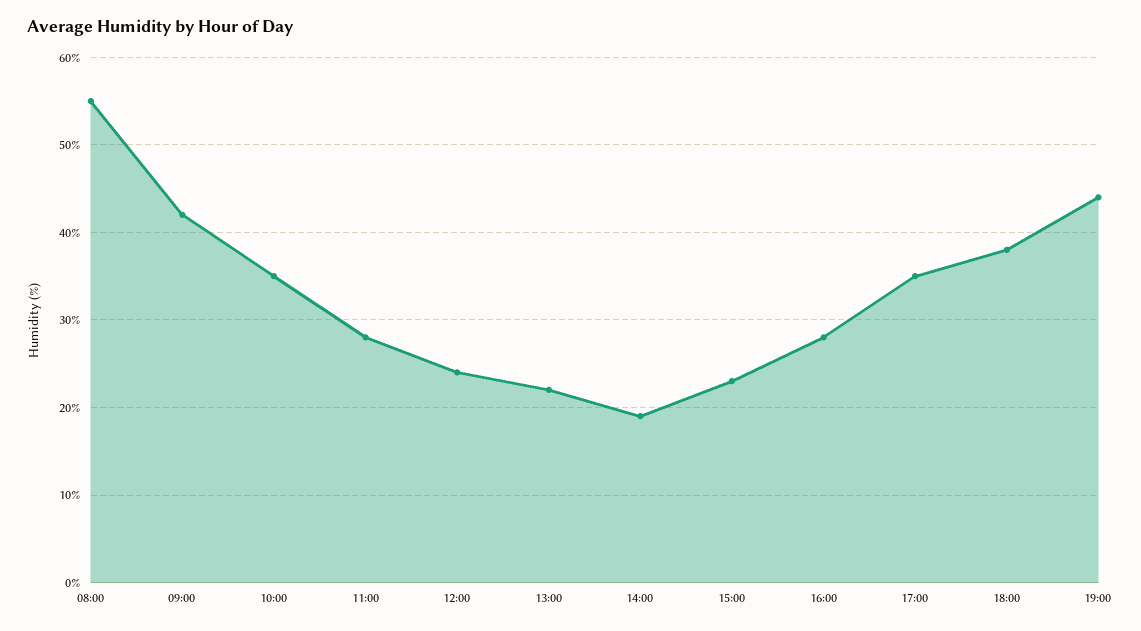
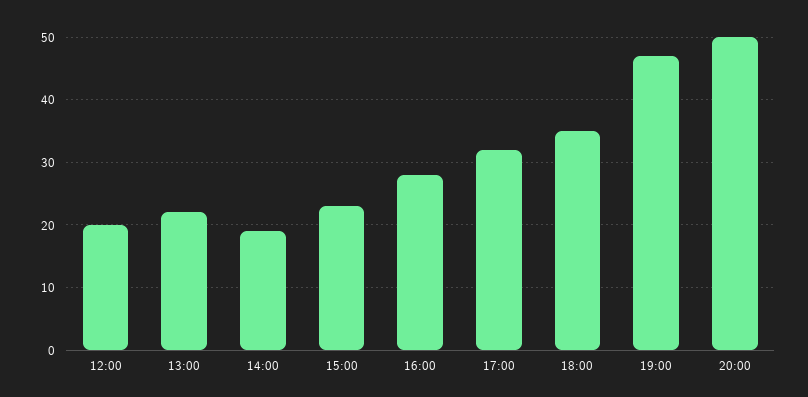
08:00: 55 -> none
09:00: 42 -> none
10:00: 35 -> none
11:00: 28 -> none
12:00: 24 -> 20
17:00: 35 -> 32
18:00: 38 -> 35
19:00: 44 -> 47
20:00: none -> 50

